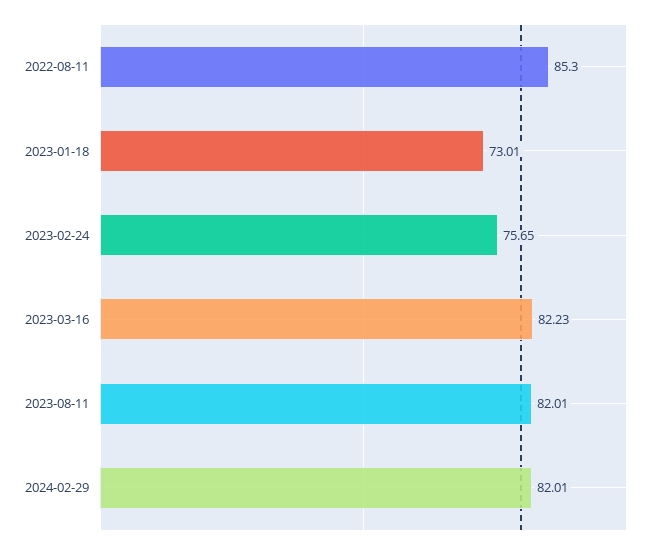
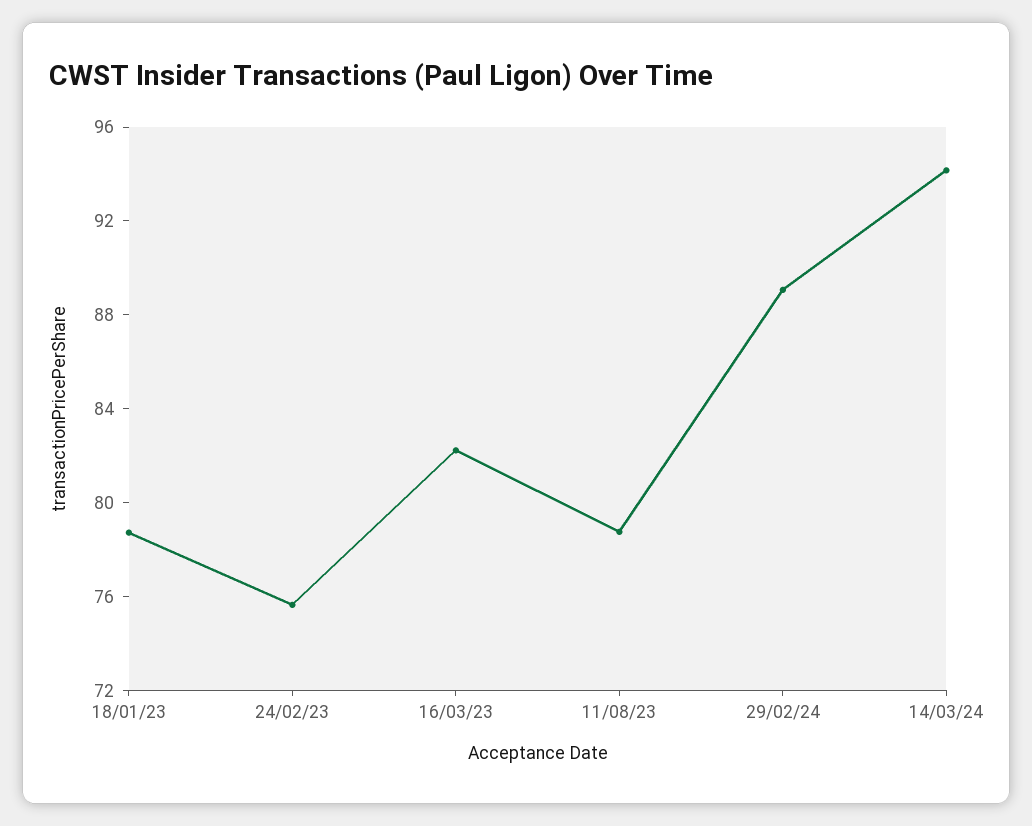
2022-08-11: 85.3 -> none
2023-01-18: 73.01 -> 79
2023-08-11: 82.01 -> 79
2024-02-29: 82.01 -> 89
14/03/24: none -> 94

